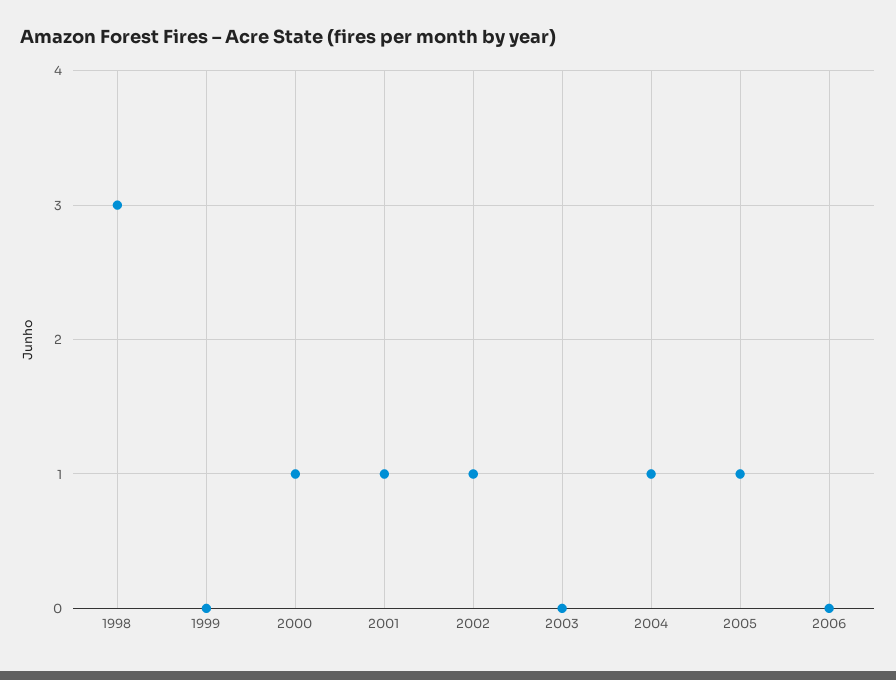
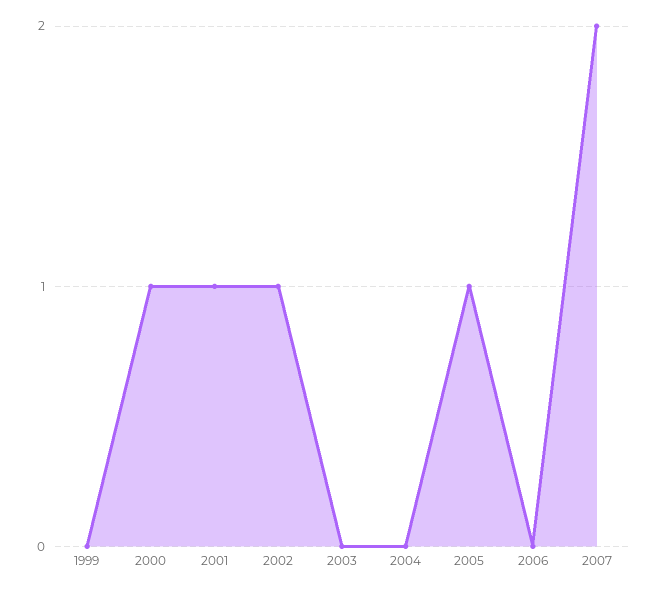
1998: 3 -> none
2004: 1 -> 0
2007: none -> 2

